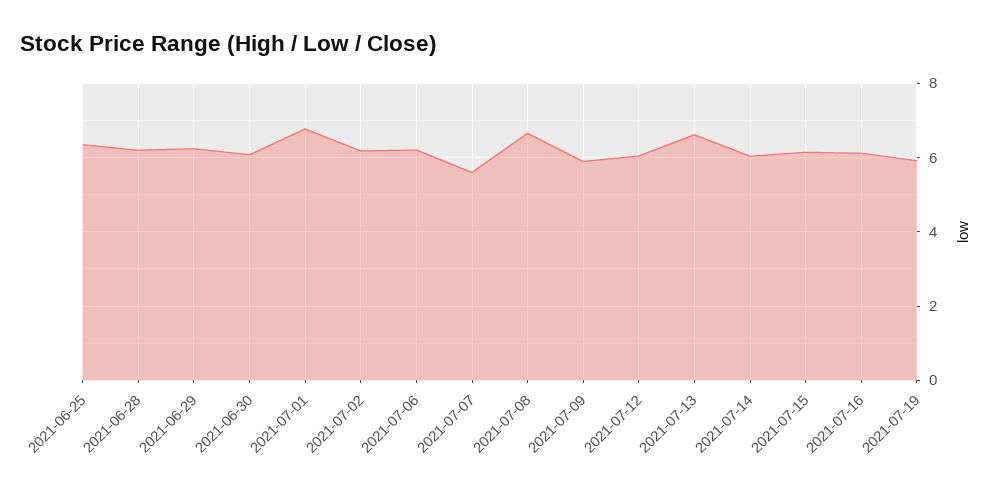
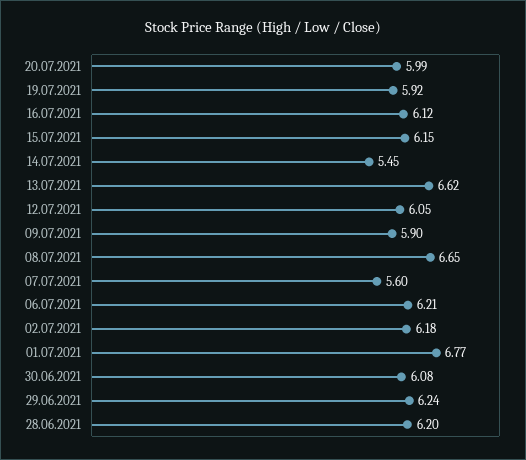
2021-06-25: 6.4 -> none
2021-07-14: 6 -> 5.45
20.07.2021: none -> 5.99

